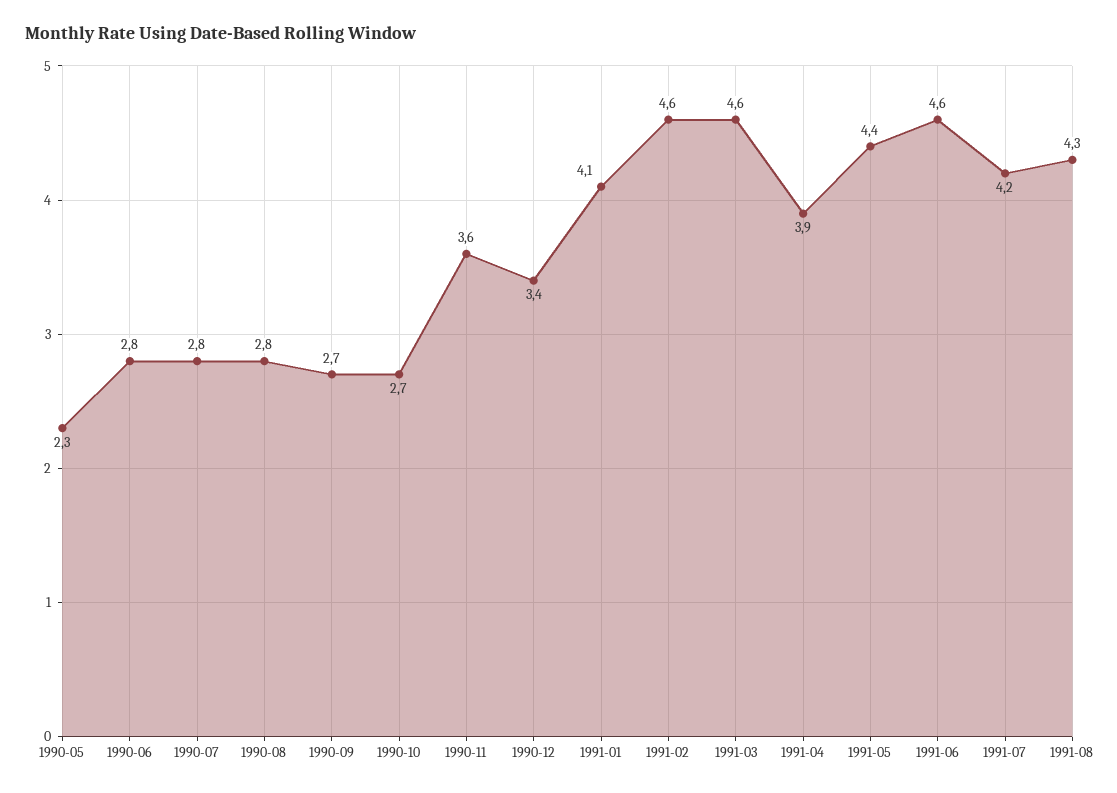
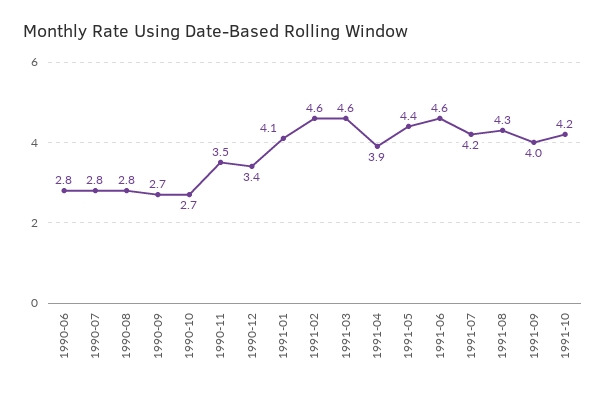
1990-05: 2.3 -> none
1990-11: 3.6 -> 3.5
1991-09: none -> 4
1991-10: none -> 4.2

